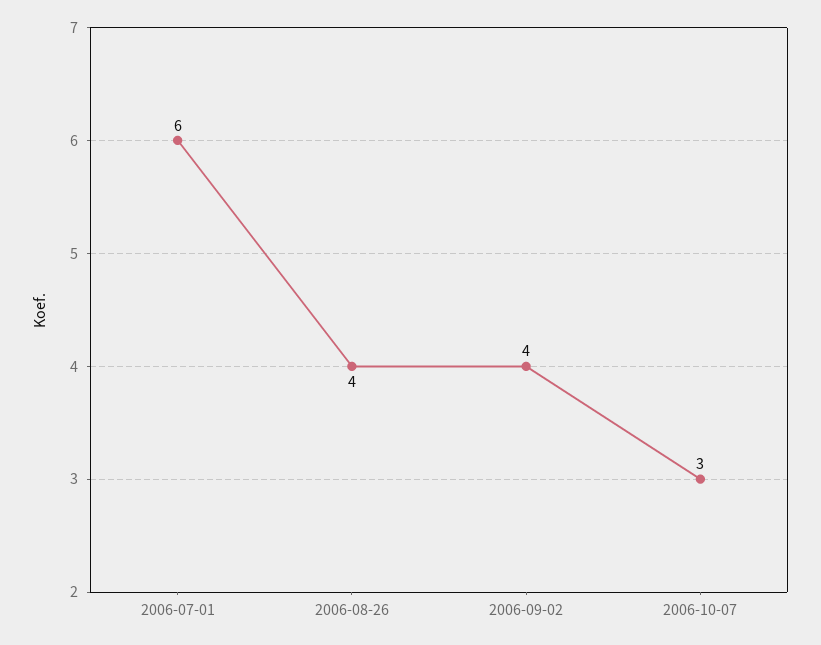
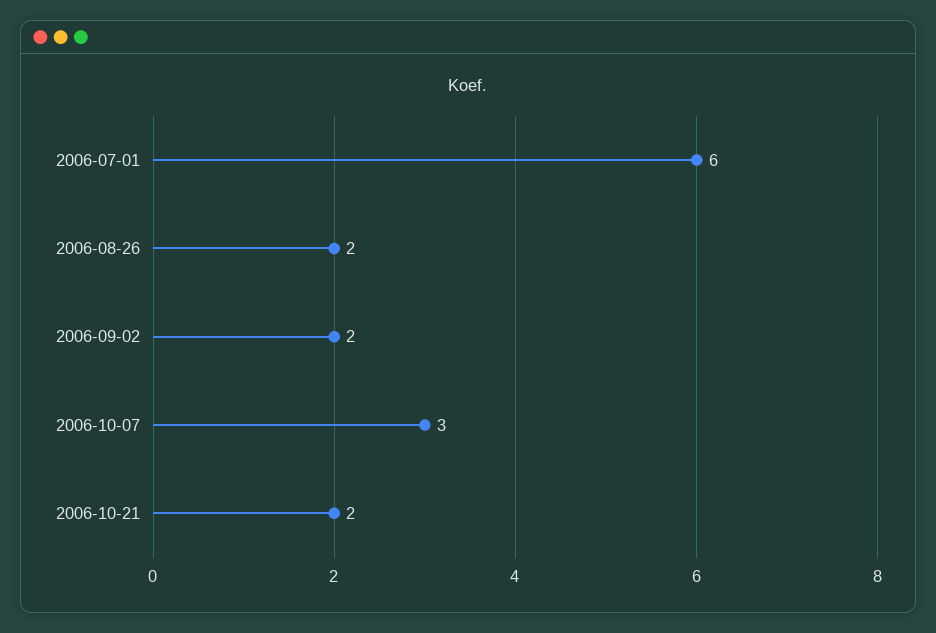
2006-08-26: 4 -> 2
2006-09-02: 4 -> 2
2006-10-21: none -> 2

